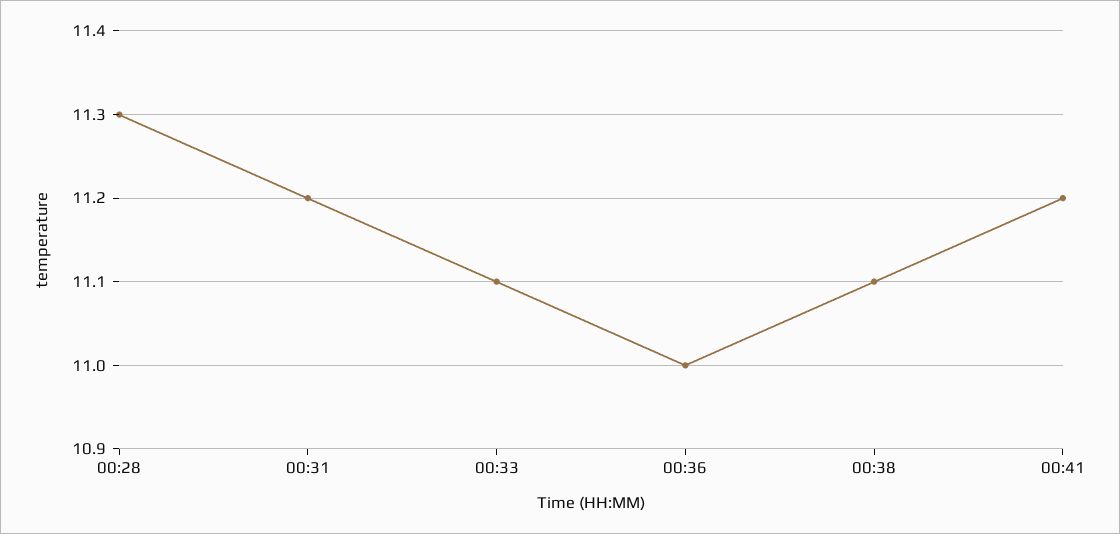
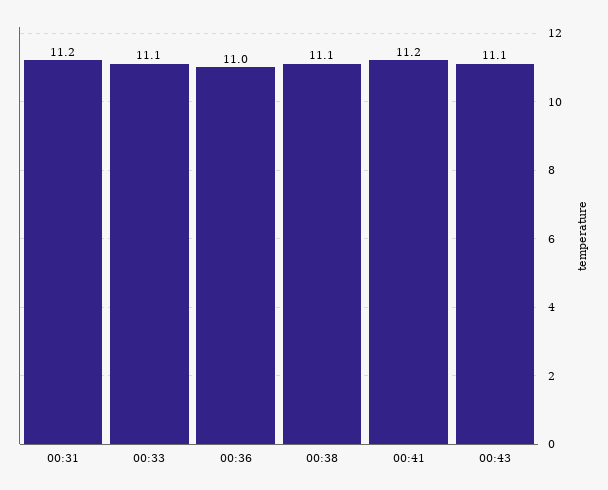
00:28: 11.3 -> none
00:43: none -> 11.1

